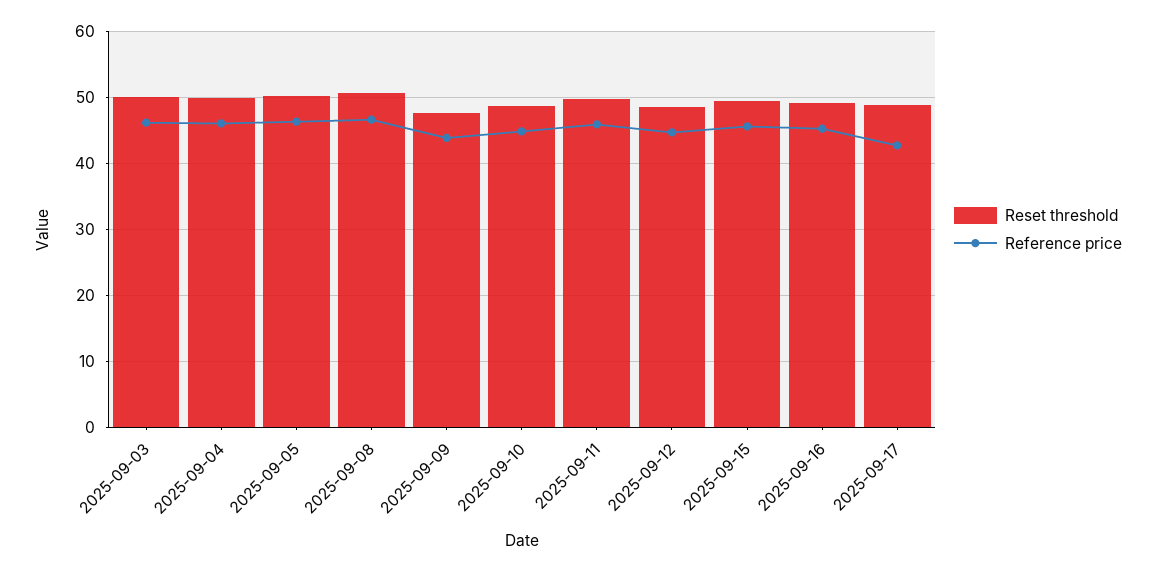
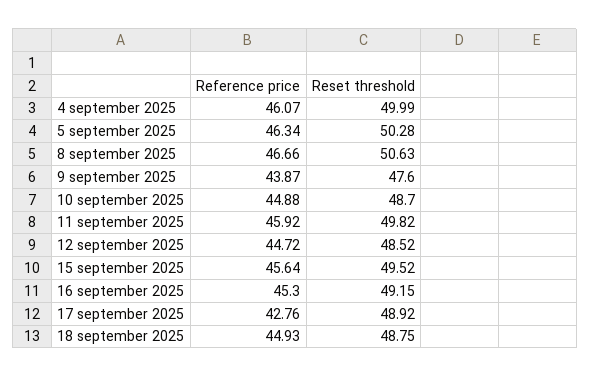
Reset threshold, 2025-09-03: 50 -> none
Reference price, 2025-09-03: 46 -> none
Reference price, 18 september 2025: none -> 44.93
Reset threshold, 18 september 2025: none -> 48.75

